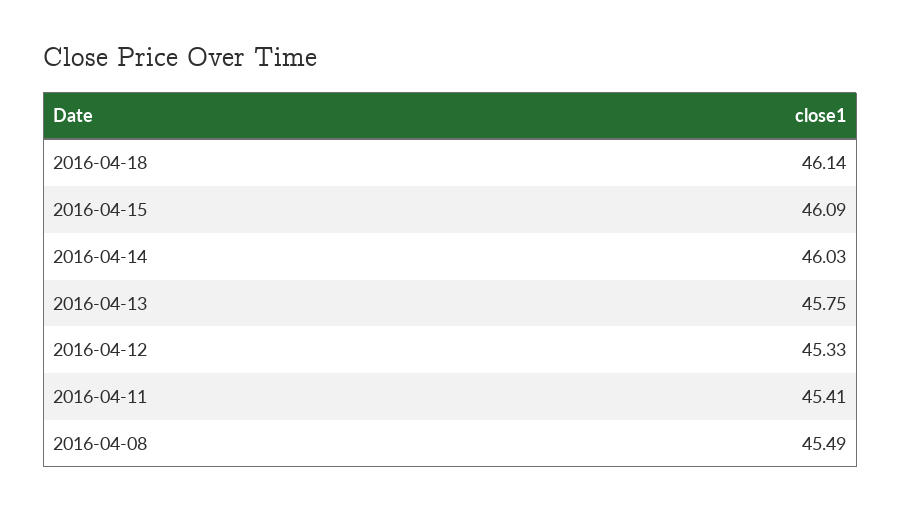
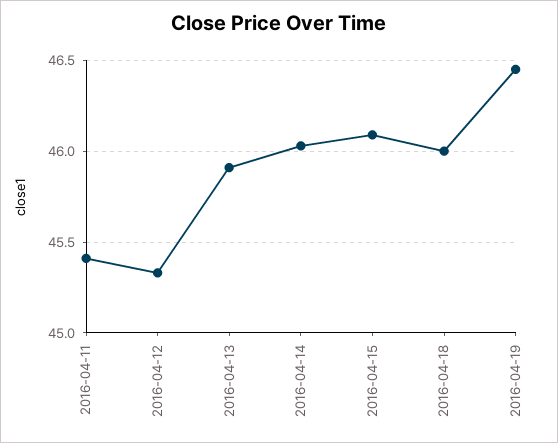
2016-04-18: 46.14 -> 46
2016-04-13: 45.75 -> 45.9
2016-04-08: 45.49 -> none
2016-04-19: none -> 46.45

